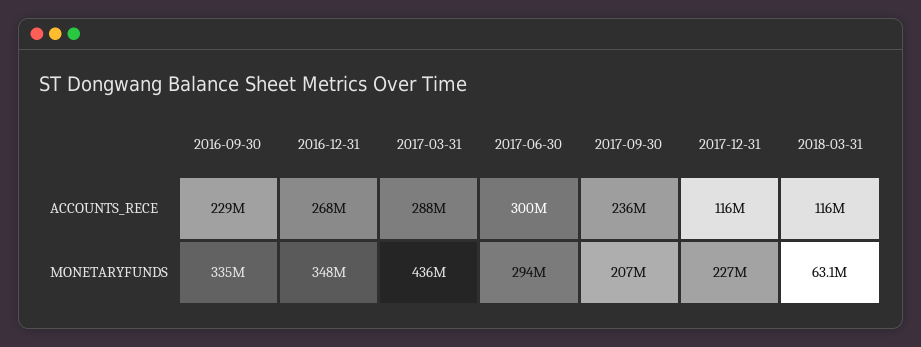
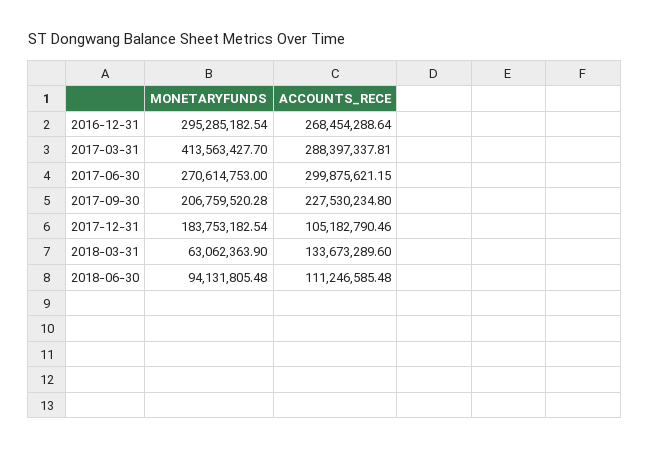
2016-09-30, ACCOUNTS_RECE: 229000000 -> none
2017-09-30, ACCOUNTS_RECE: 236000000 -> 227530234.8
2017-12-31, ACCOUNTS_RECE: 116000000 -> 105182790.46
2018-03-31, ACCOUNTS_RECE: 116000000 -> 133673289.6
2016-09-30, MONETARYFUNDS: 335000000 -> none
2016-12-31, MONETARYFUNDS: 348000000 -> 295285182.54
2017-03-31, MONETARYFUNDS: 436000000 -> 413563427.7
2017-06-30, MONETARYFUNDS: 294000000 -> 270614753
2017-12-31, MONETARYFUNDS: 227000000 -> 183753182.54
2018-06-30, MONETARYFUNDS: none -> 94131805.48
2018-06-30, ACCOUNTS_RECE: none -> 111246585.48

